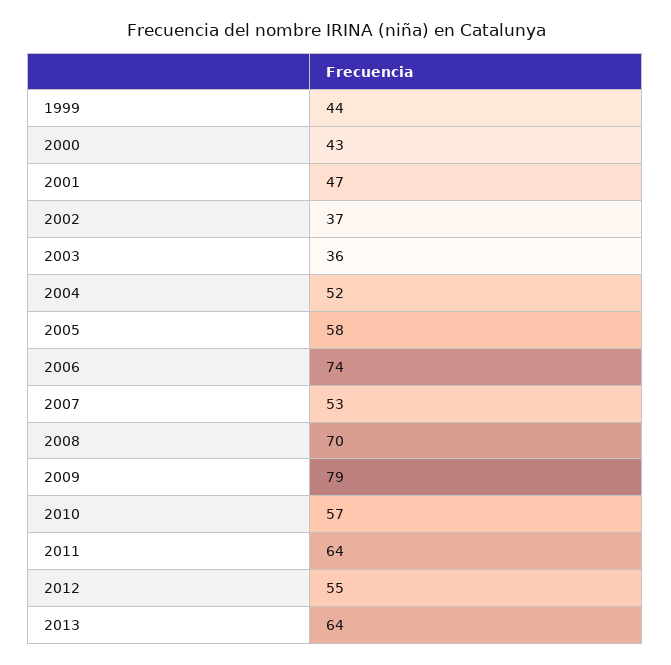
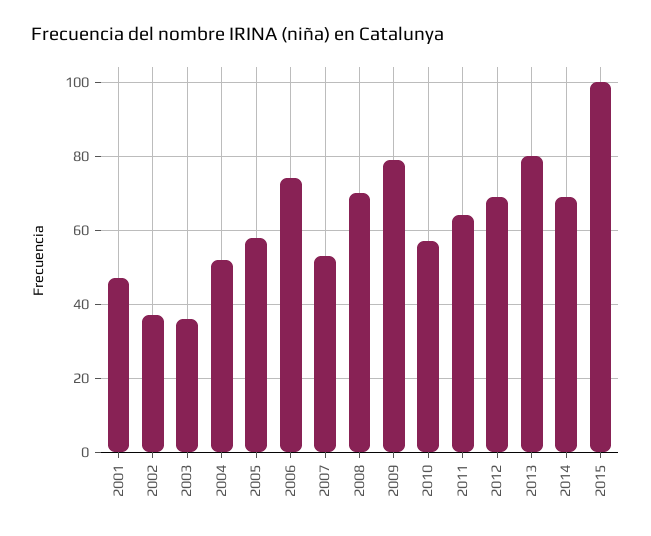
1999: 44 -> none
2000: 43 -> none
2012: 55 -> 70
2013: 64 -> 80
2014: none -> 70
2015: none -> 100

